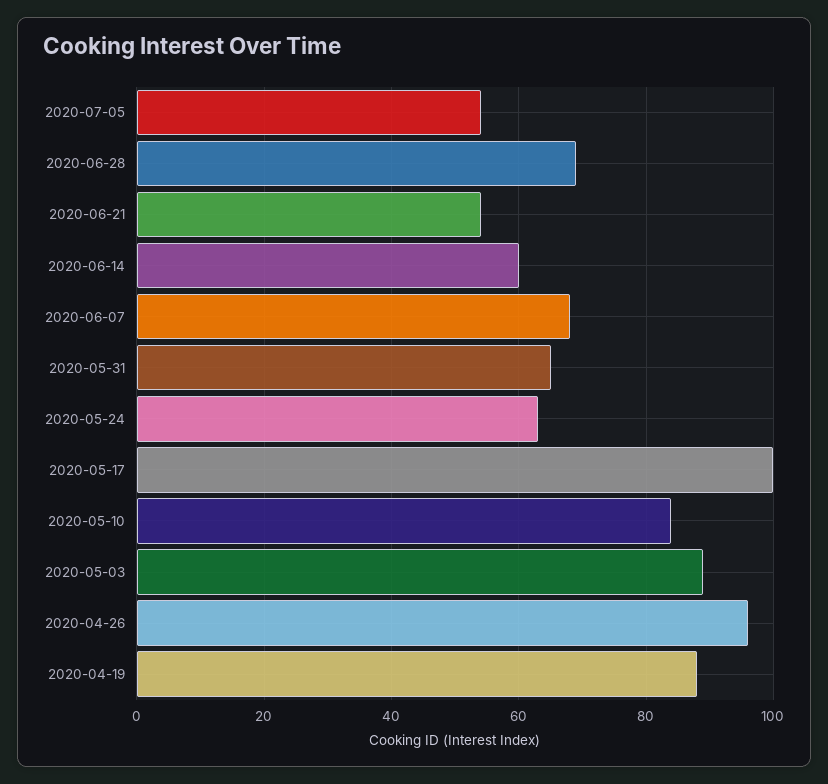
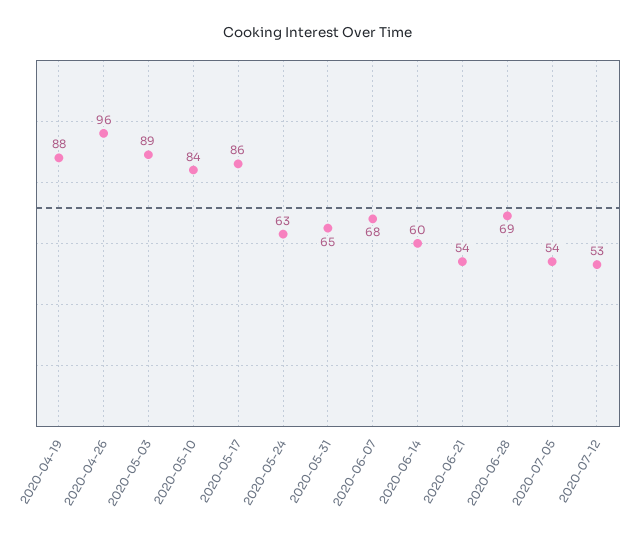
2020-05-17: 100 -> 86
2020-07-12: none -> 53

